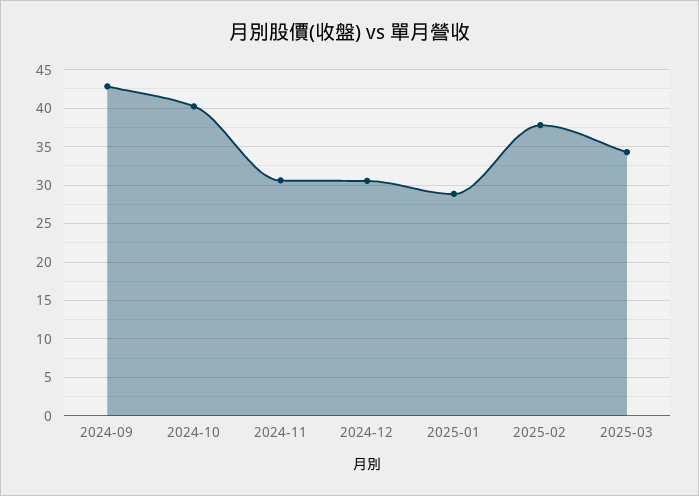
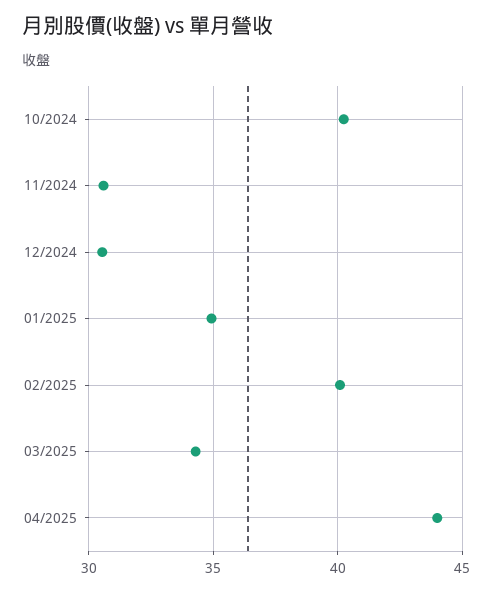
2024-09: 43 -> none
2025-01: 29 -> 35
2025-02: 38 -> 40
04/2025: none -> 44

